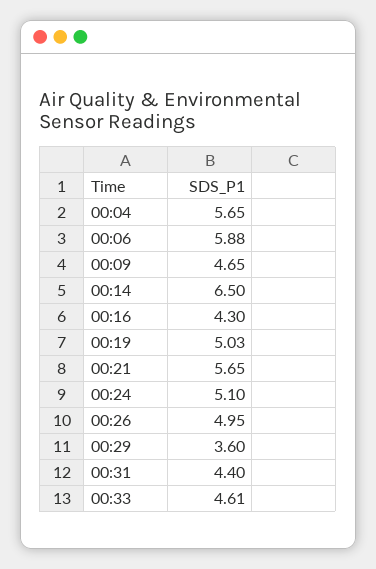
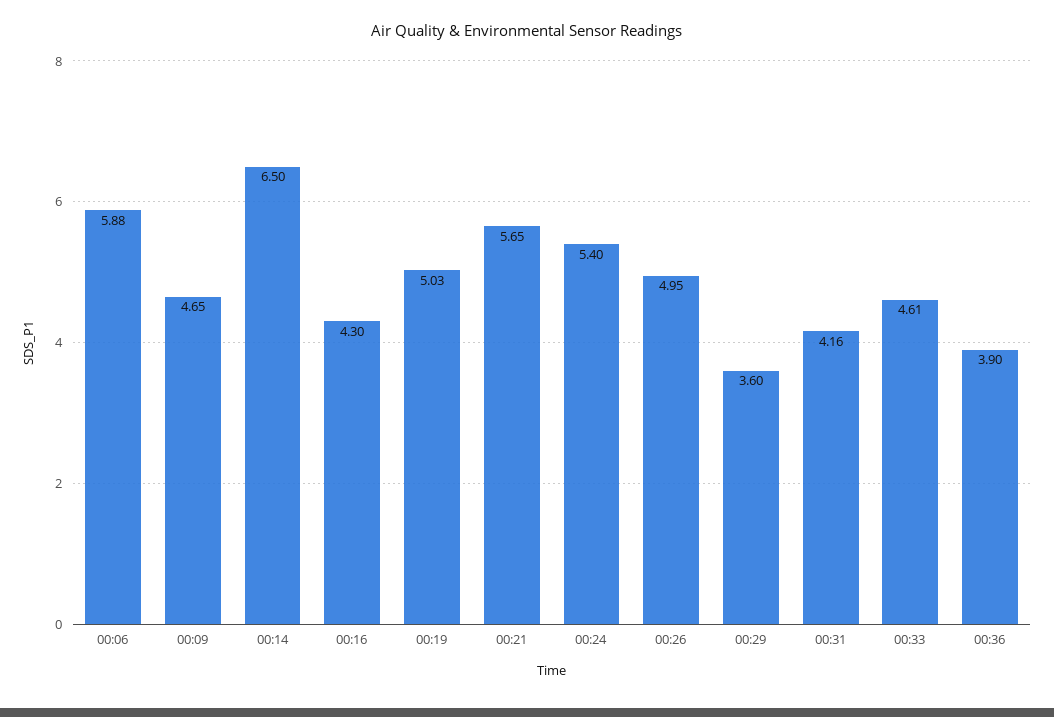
00:04: 5.65 -> none
00:24: 5.1 -> 5.4
00:31: 4.4 -> 4.16
00:36: none -> 3.9

